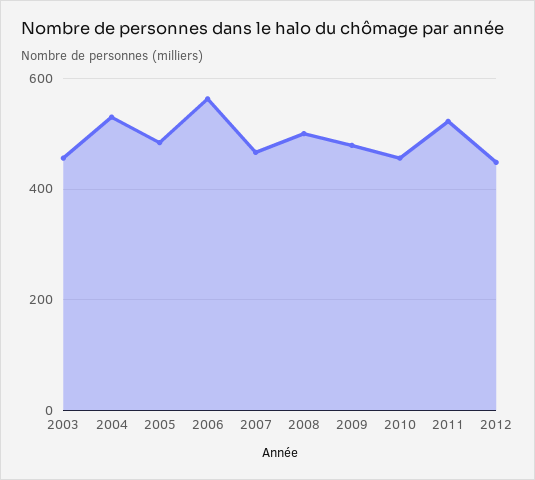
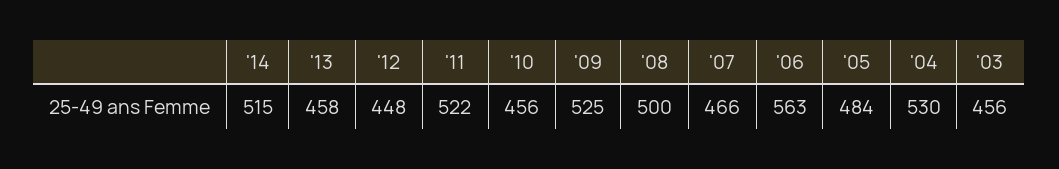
2009: 480 -> 525
'14: none -> 515
'13: none -> 458

